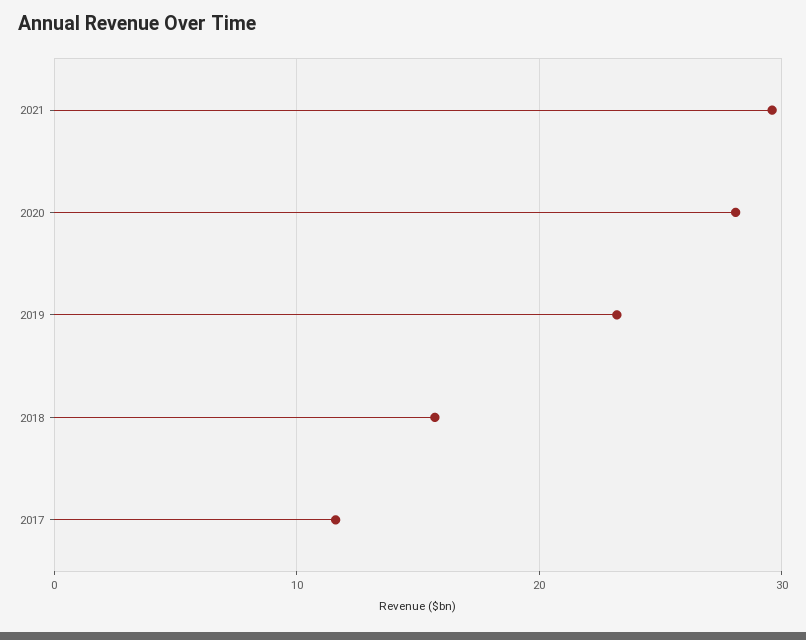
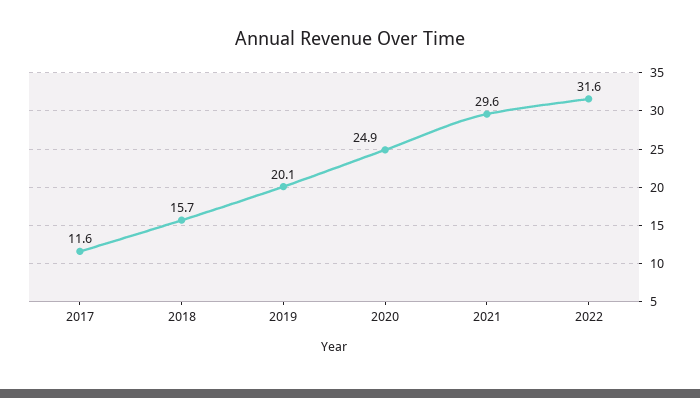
2020: 28 -> 24.9
2019: 23 -> 20.1
2022: none -> 31.6

